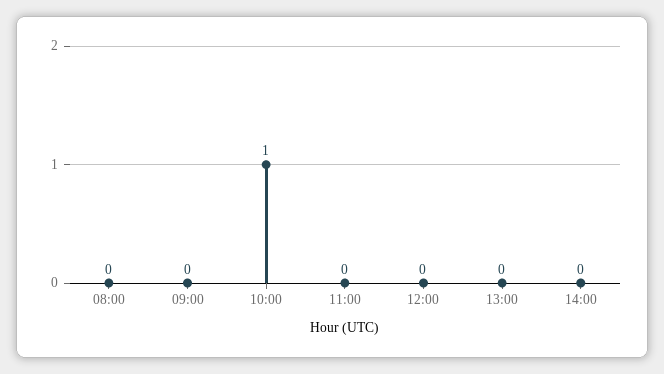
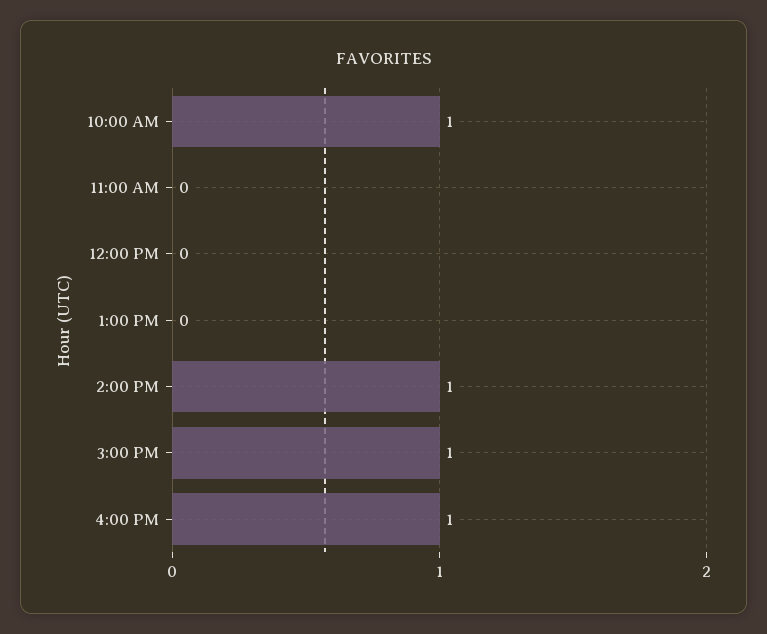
08:00: 0 -> none
09:00: 0 -> none
14:00: 0 -> 1
3:00 PM: none -> 1
4:00 PM: none -> 1

